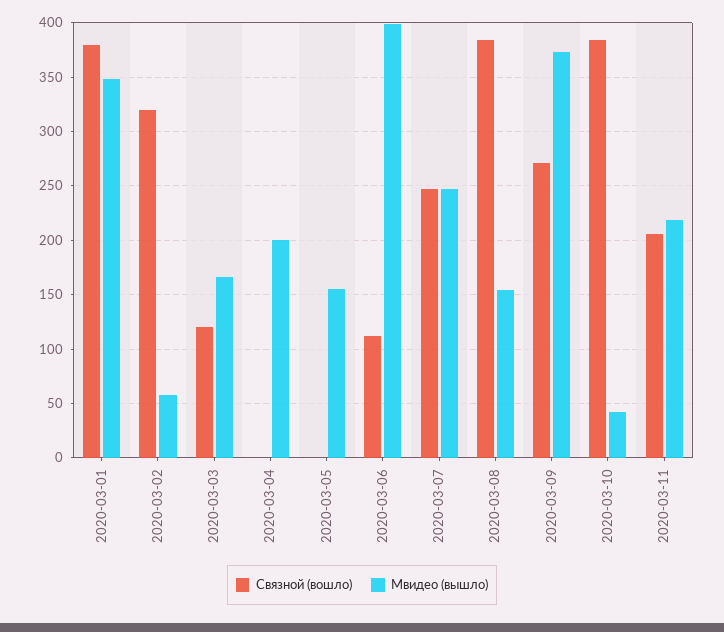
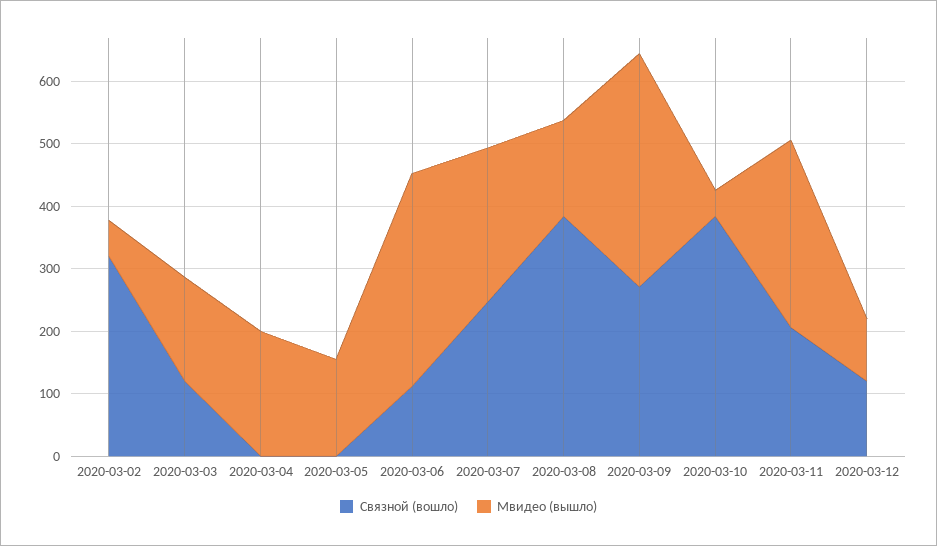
Связной (вошло), 2020-03-01: 380 -> none
Мвидео (вышло), 2020-03-01: 350 -> none
Мвидео (вышло), 2020-03-06: 400 -> 340
Мвидео (вышло), 2020-03-11: 220 -> 300
Связной (вошло), 2020-03-12: none -> 120
Мвидео (вышло), 2020-03-12: none -> 100

